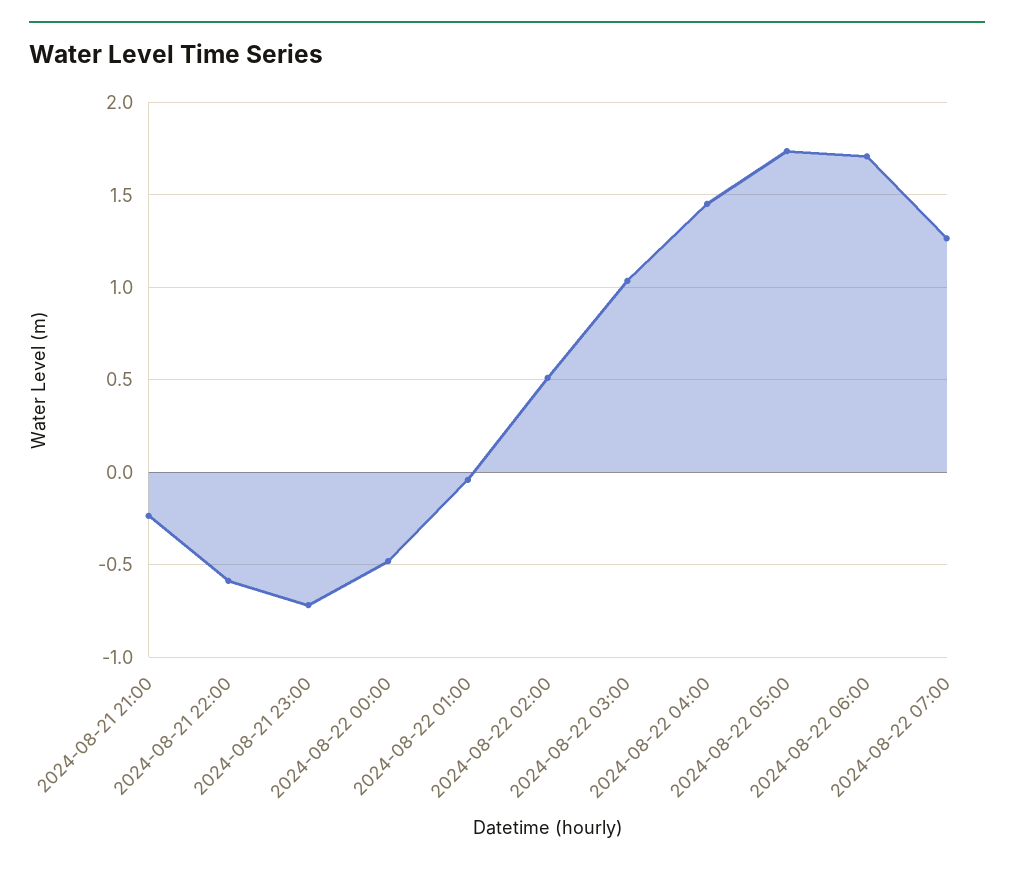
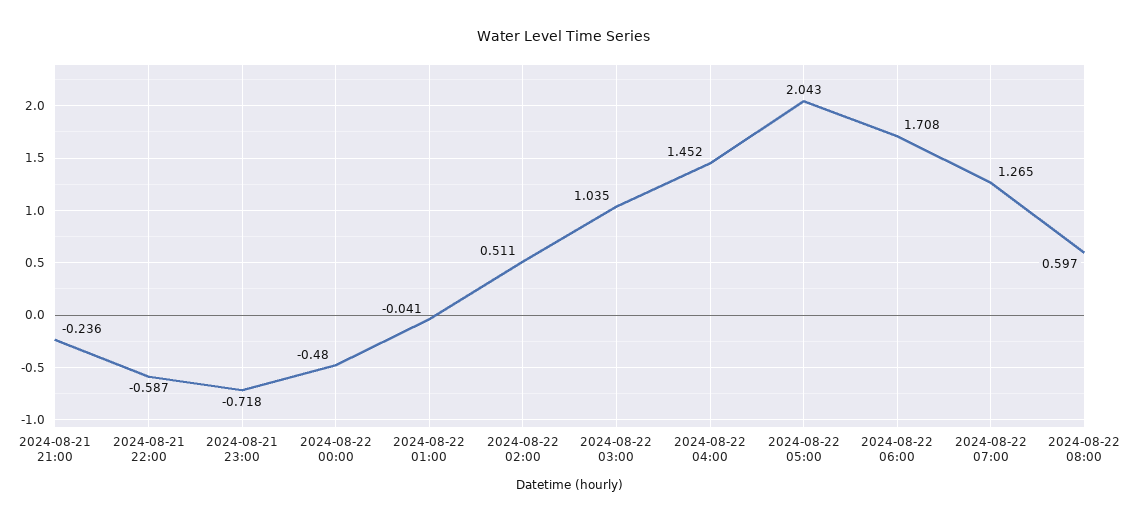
2024-08-22 05:00: 1.75 -> 2.043
2024-08-22 08:00: none -> 0.597

